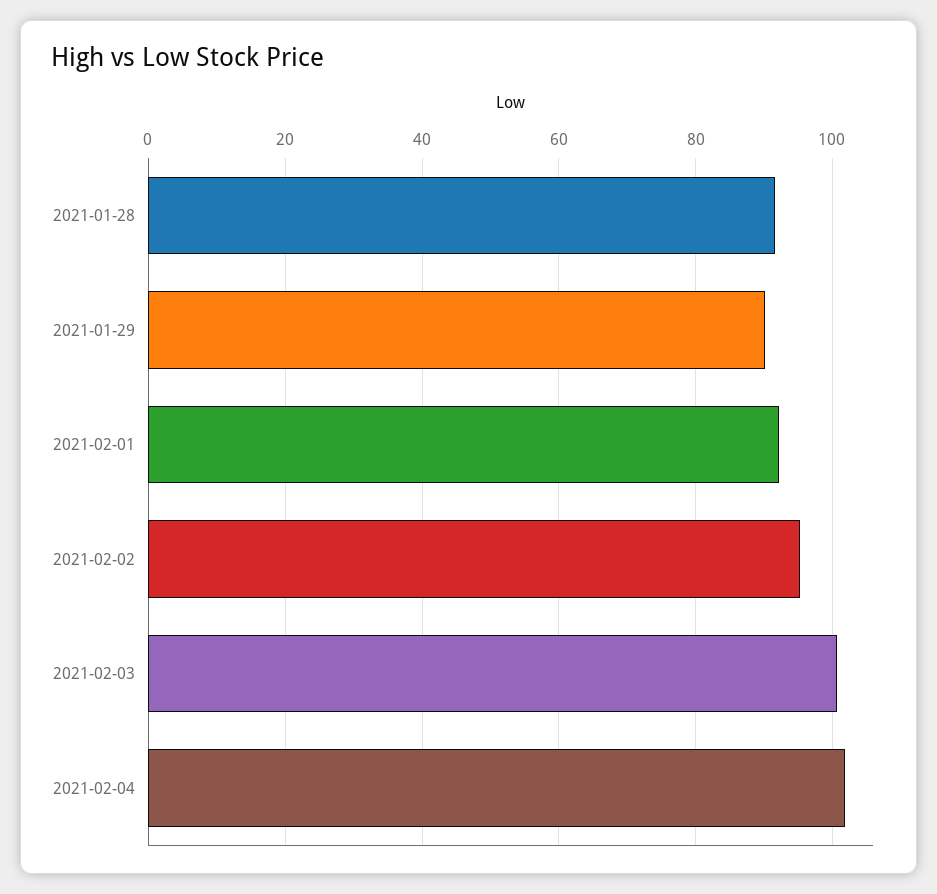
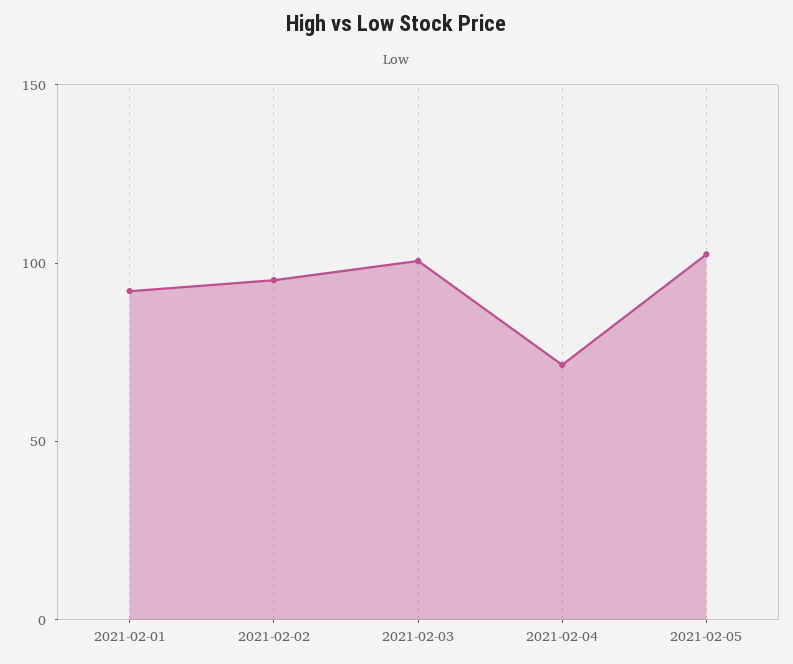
2021-01-28: 92 -> none
2021-01-29: 90 -> none
2021-02-04: 102 -> 70
2021-02-05: none -> 100

